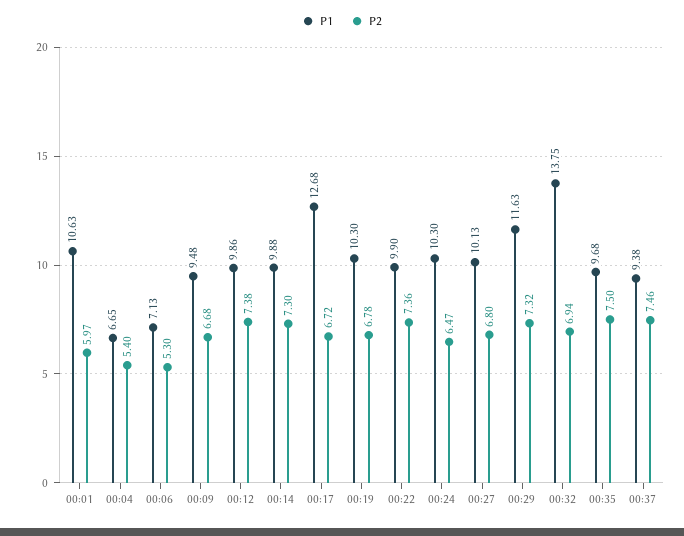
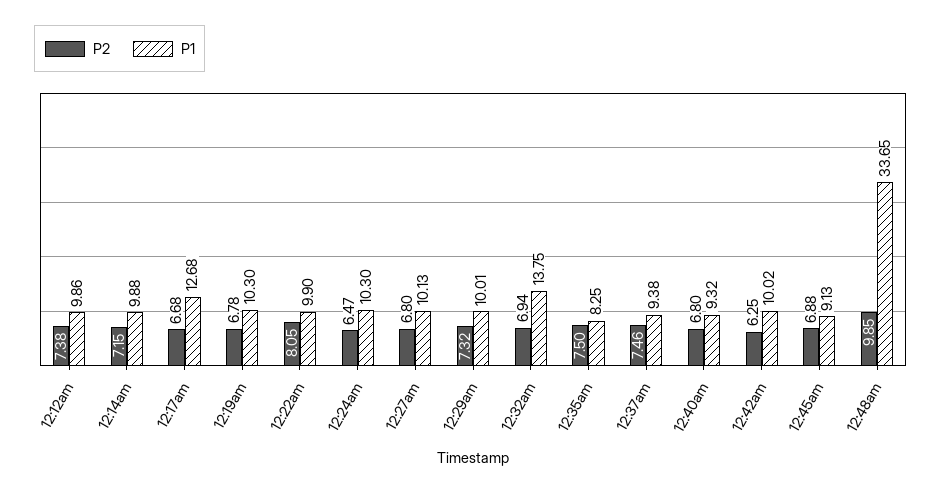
P1, 00:01: 10.63 -> none
P2, 00:01: 5.97 -> none
P1, 00:04: 6.65 -> none
P2, 00:04: 5.4 -> none
P1, 00:06: 7.13 -> none
P2, 00:06: 5.3 -> none
P1, 00:09: 9.48 -> none
P2, 00:09: 6.68 -> none
P2, 00:14: 7.3 -> 7.15
P2, 00:17: 6.72 -> 6.68
P2, 00:22: 7.36 -> 8.05
P1, 00:29: 11.63 -> 10.01
P1, 00:35: 9.68 -> 8.25
P2, 12:40am: none -> 6.8
P1, 12:40am: none -> 9.32
P2, 12:42am: none -> 6.25
P1, 12:42am: none -> 10.02
P2, 12:45am: none -> 6.88
P1, 12:45am: none -> 9.13
P2, 12:48am: none -> 9.85
P1, 12:48am: none -> 33.65

